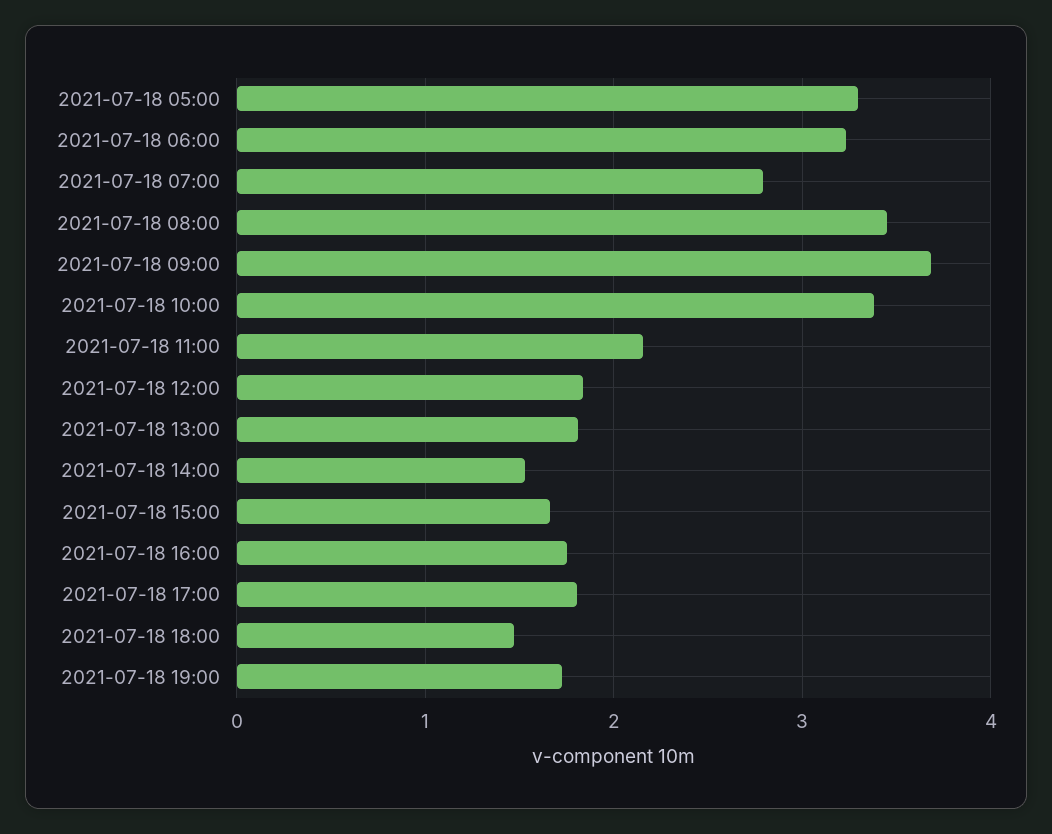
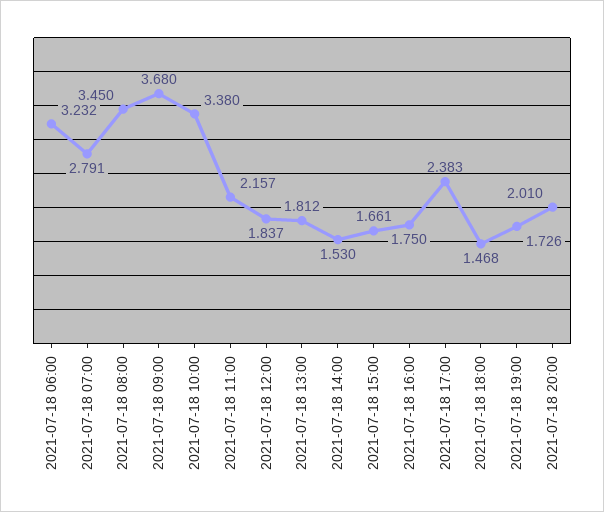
2021-07-18 05:00: 3.3 -> none
2021-07-18 17:00: 1.8 -> 2.383
2021-07-18 20:00: none -> 2.01

